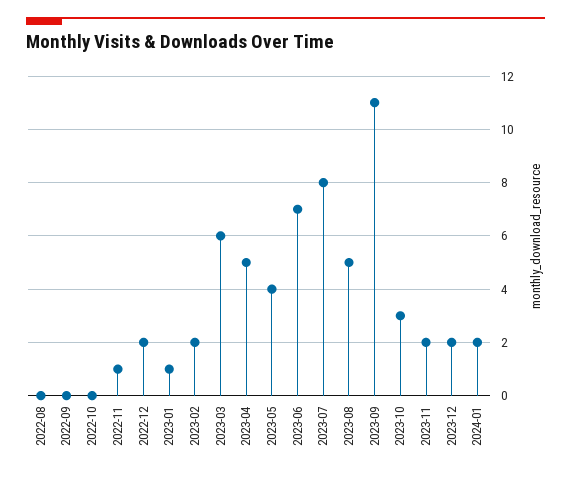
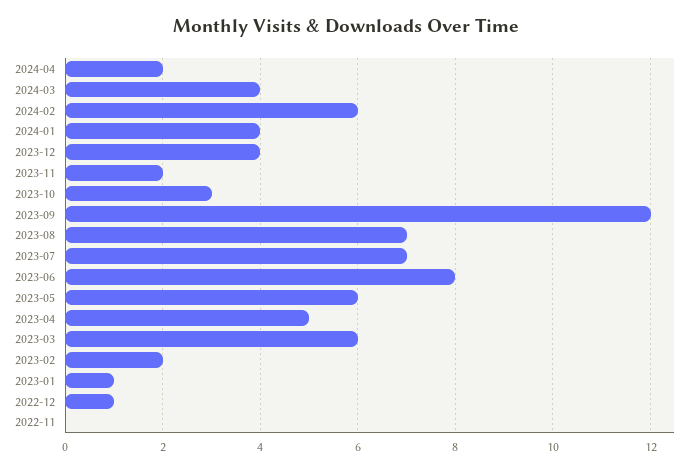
2022-08: 0 -> none
2022-09: 0 -> none
2022-10: 0 -> none
2022-11: 1 -> 0
2022-12: 2 -> 1
2023-05: 4 -> 6
2023-06: 7 -> 8
2023-07: 8 -> 7
2023-08: 5 -> 7
2023-09: 11 -> 12
2023-12: 2 -> 4
2024-01: 2 -> 4
2024-04: none -> 2
2024-03: none -> 4
2024-02: none -> 6

